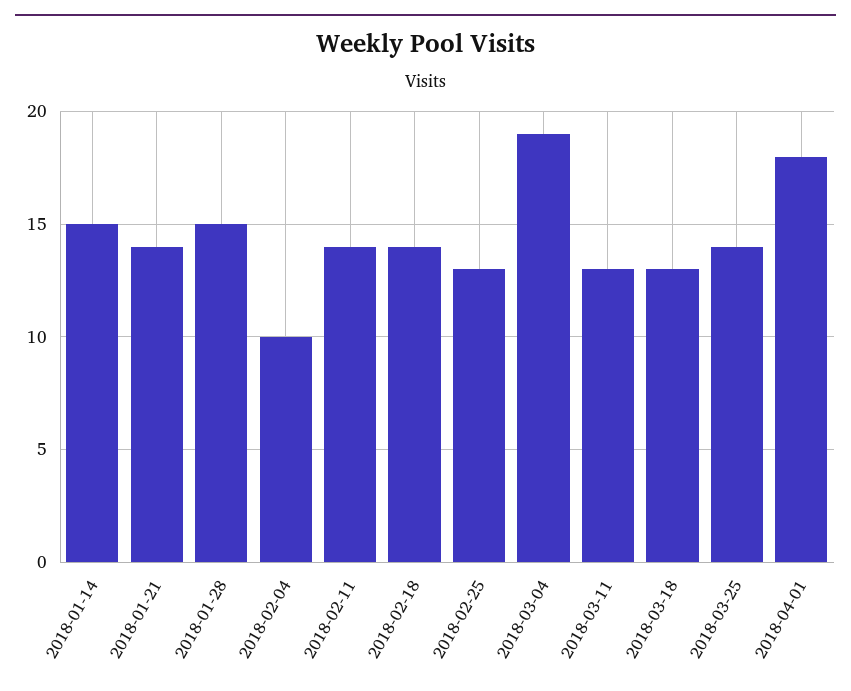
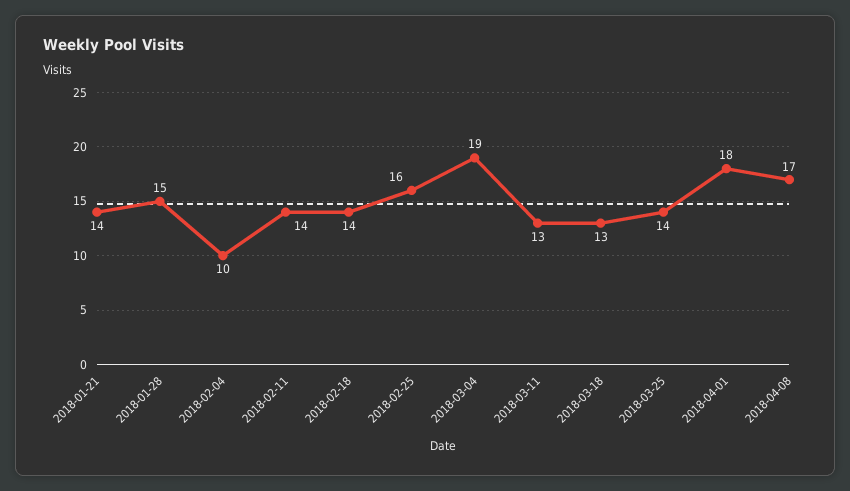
2018-01-14: 15 -> none
2018-02-25: 13 -> 16
2018-04-08: none -> 17

